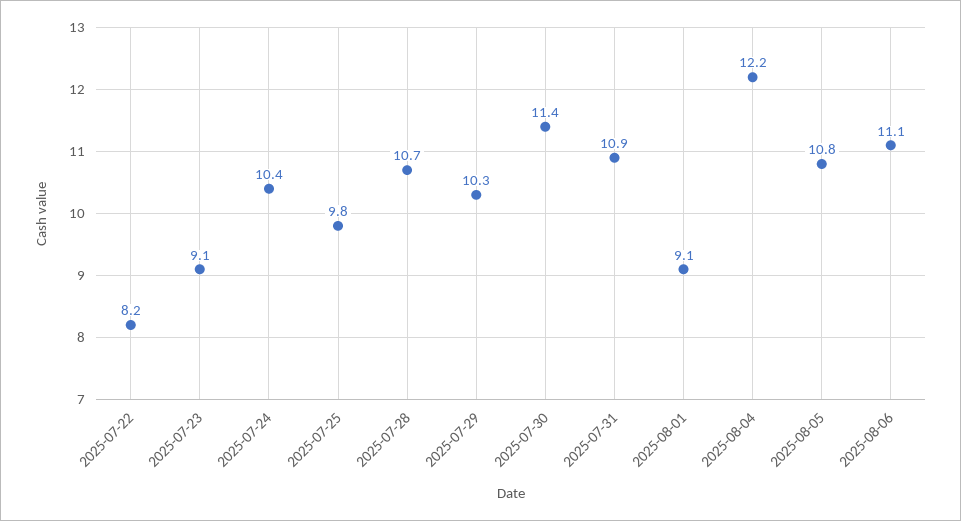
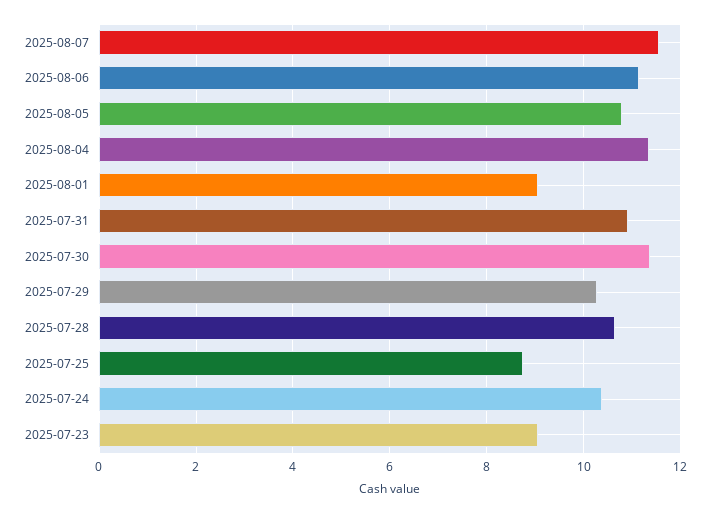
2025-07-22: 8.2 -> none
2025-07-25: 9.8 -> 8.8
2025-08-04: 12.2 -> 11.4
2025-08-07: none -> 11.6

